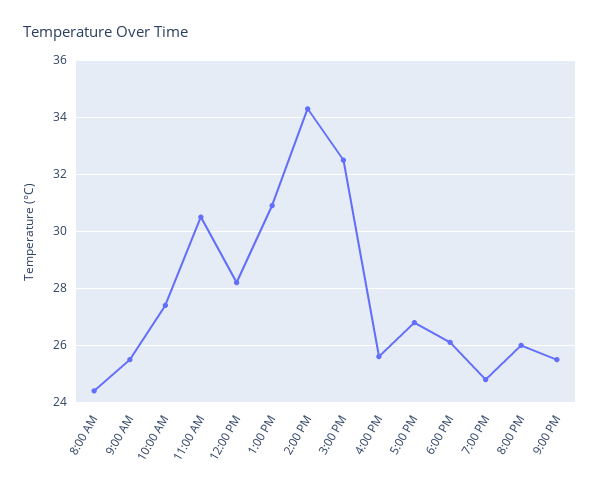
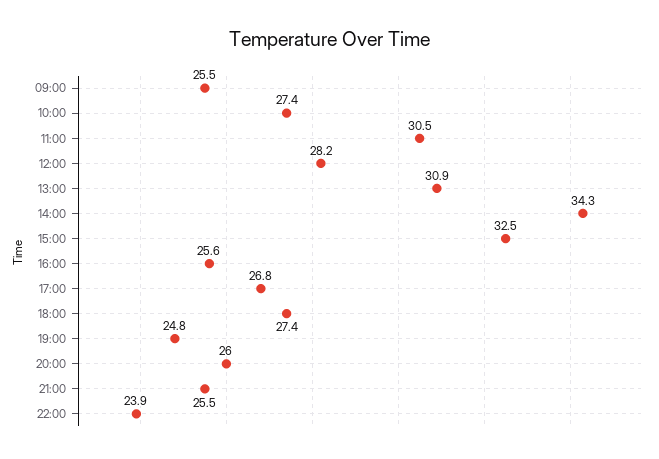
8:00 AM: 24.5 -> none
6:00 PM: 26 -> 27.4
22:00: none -> 23.9

